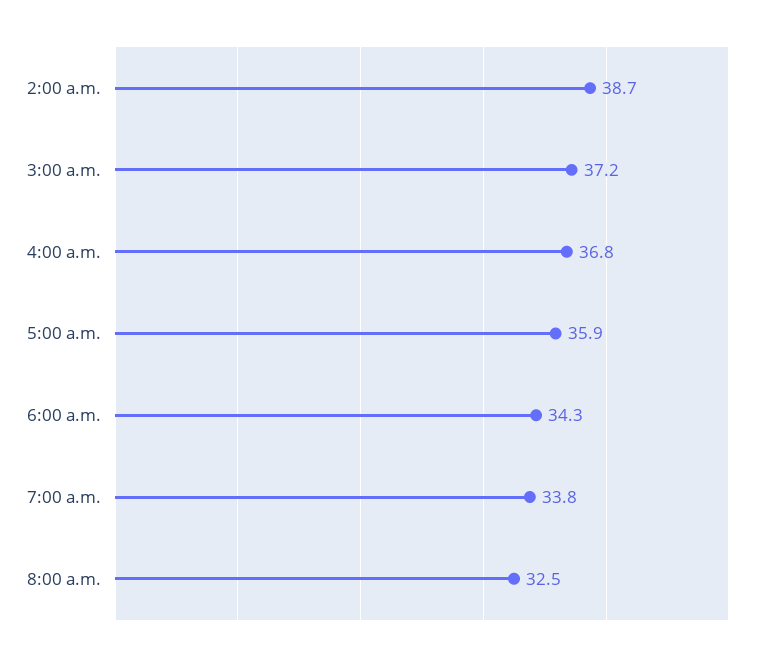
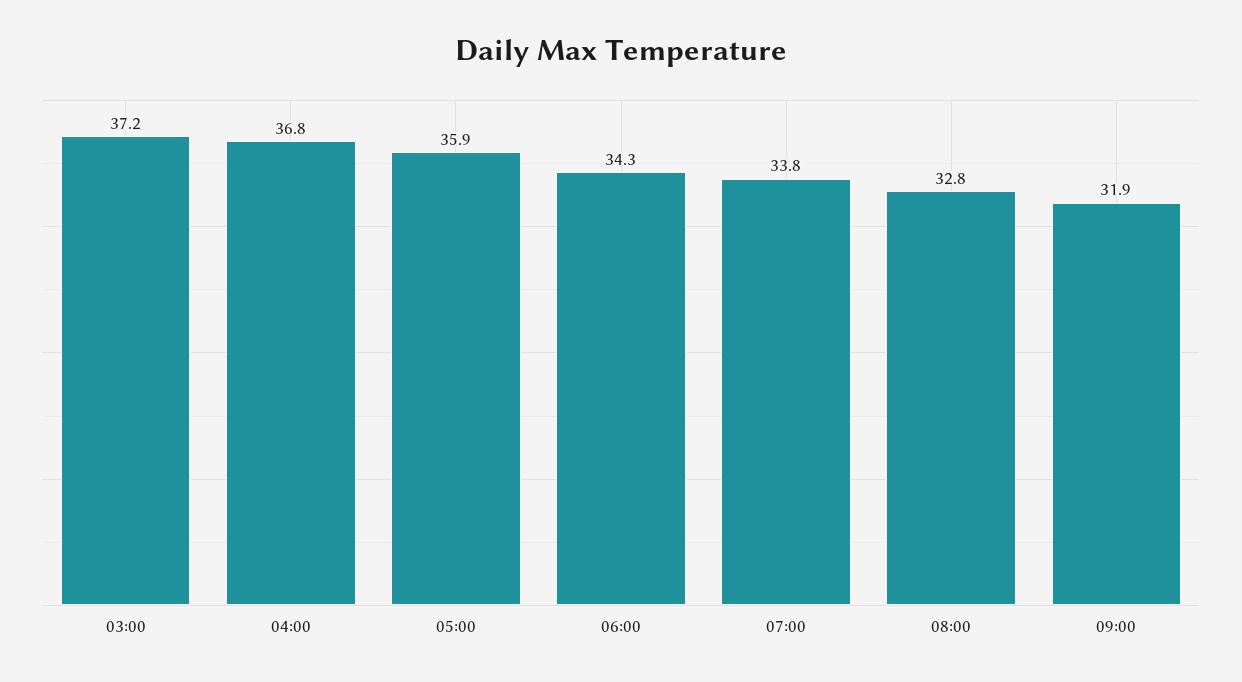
2:00 a.m.: 38.7 -> none
8:00 a.m.: 32.5 -> 32.8
09:00: none -> 31.9

